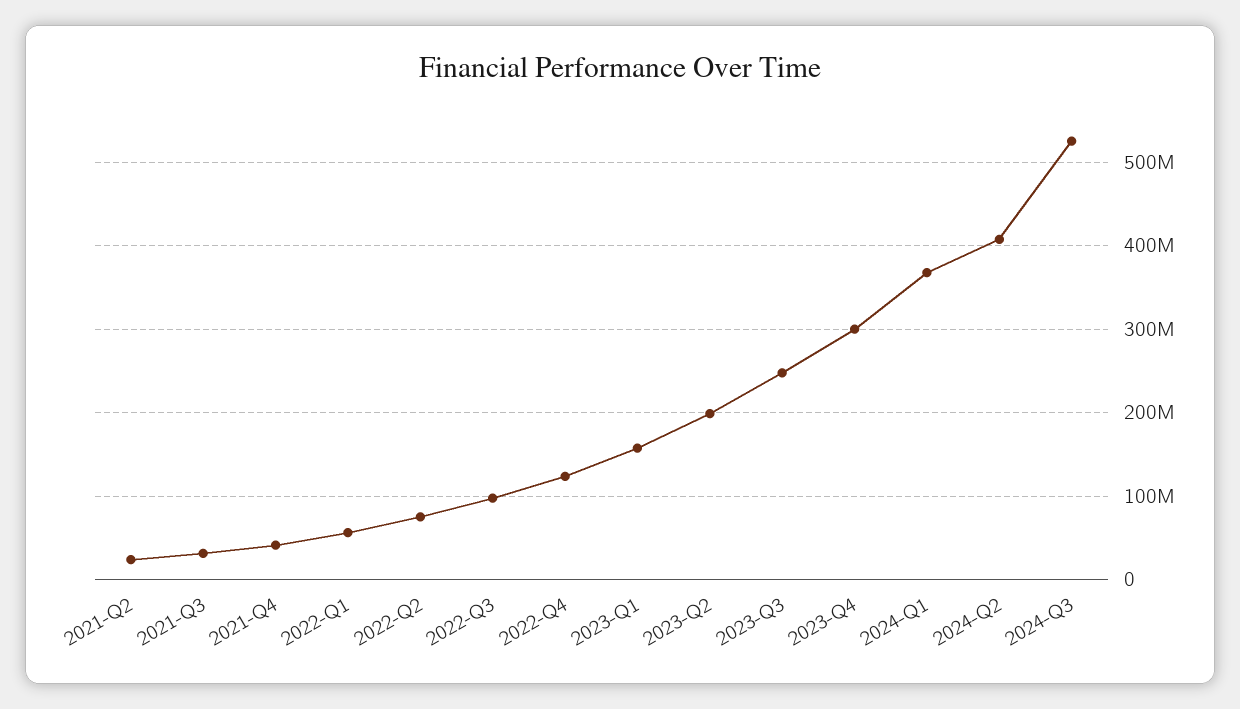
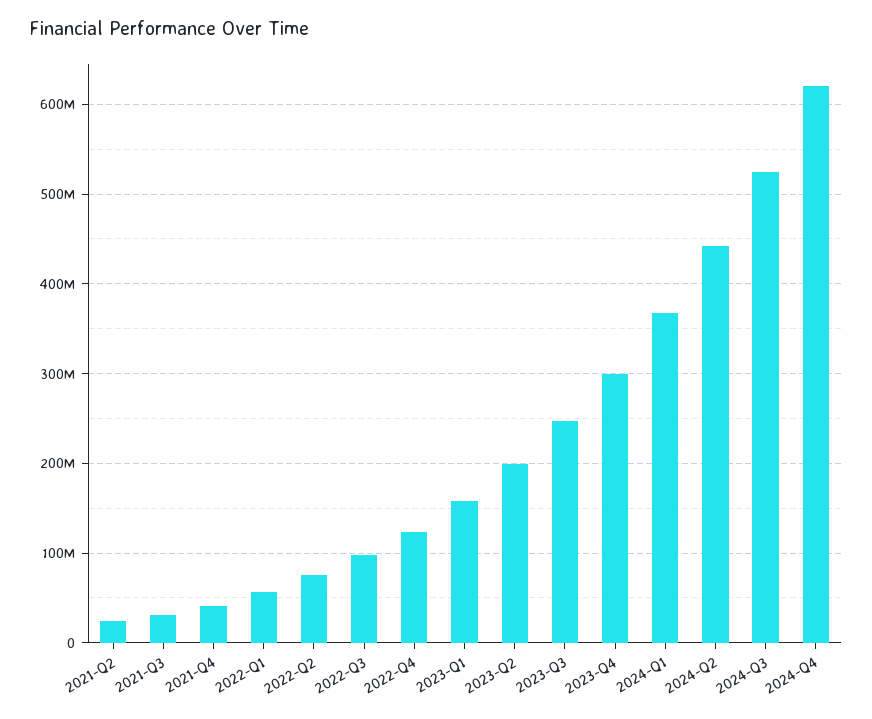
2024-Q2: 410000000 -> 440000000
2024-Q4: none -> 620000000

